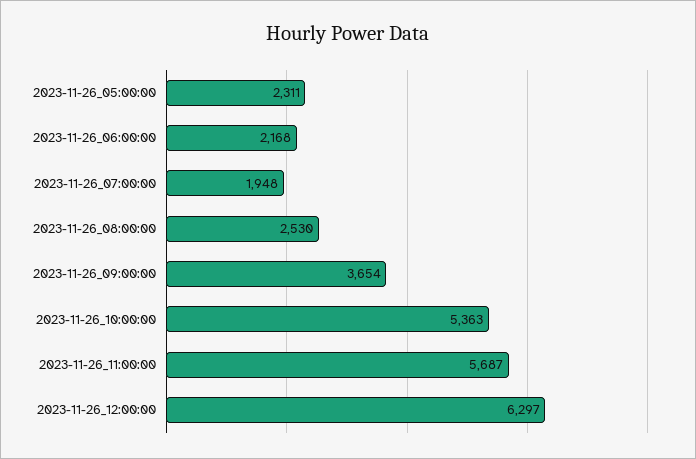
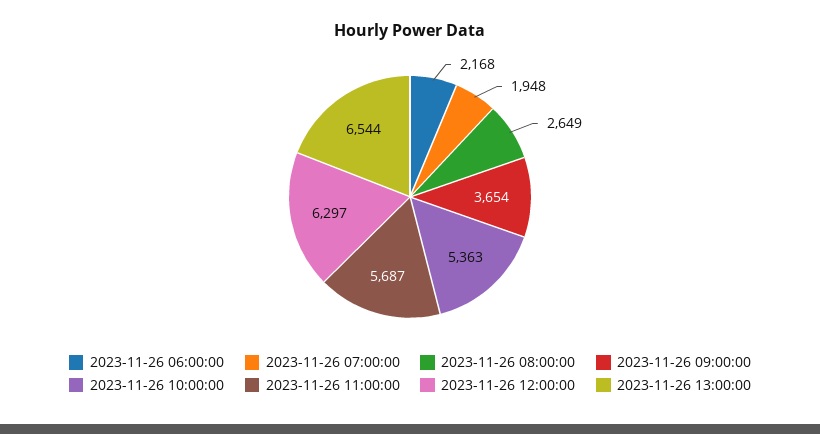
2023-11-26_05:00:00: 2311 -> none
2023-11-26_08:00:00: 2530 -> 2649
2023-11-26 13:00:00: none -> 6544

